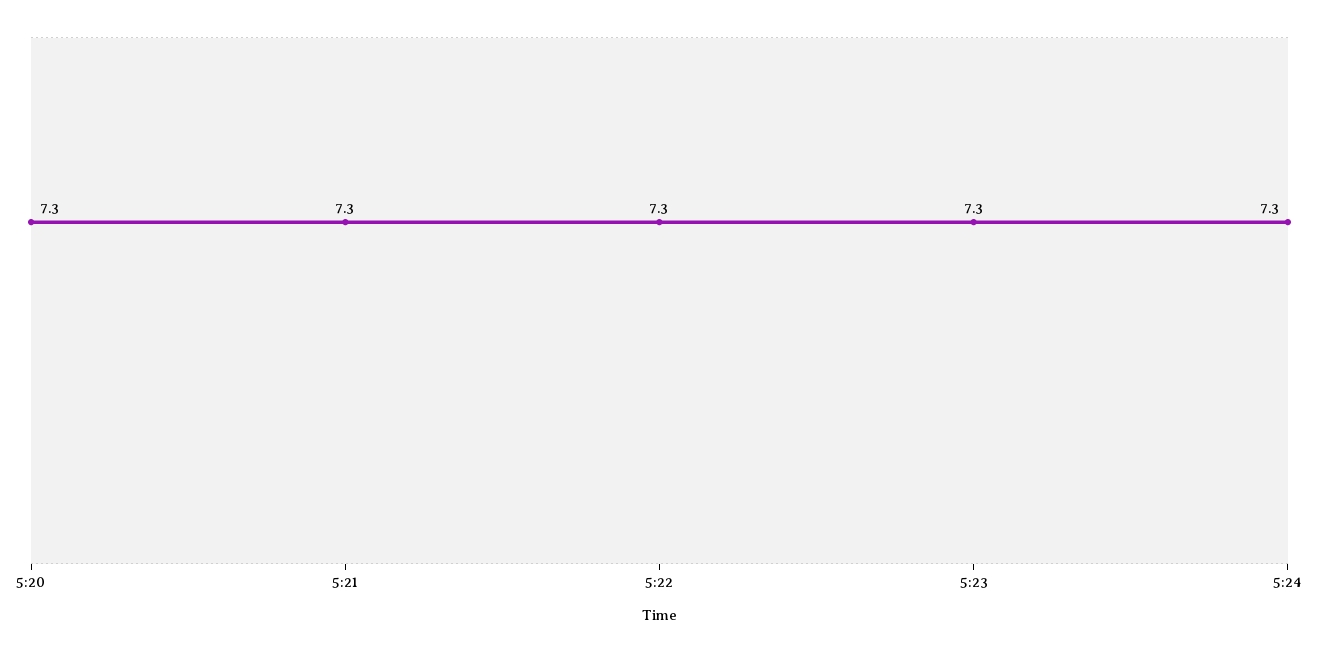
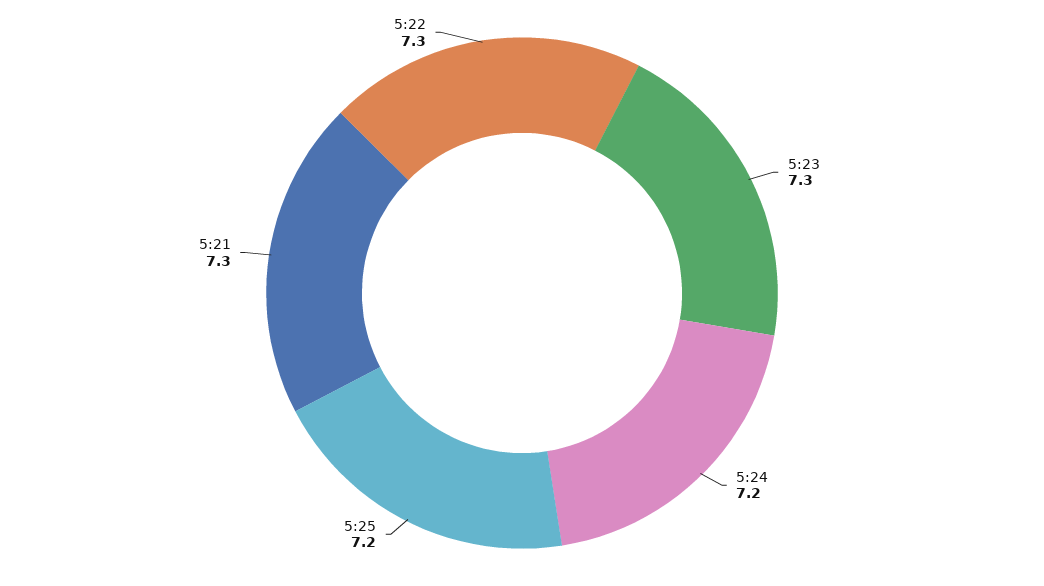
5:20: 7.3 -> none
5:24: 7.3 -> 7.2
5:25: none -> 7.2

